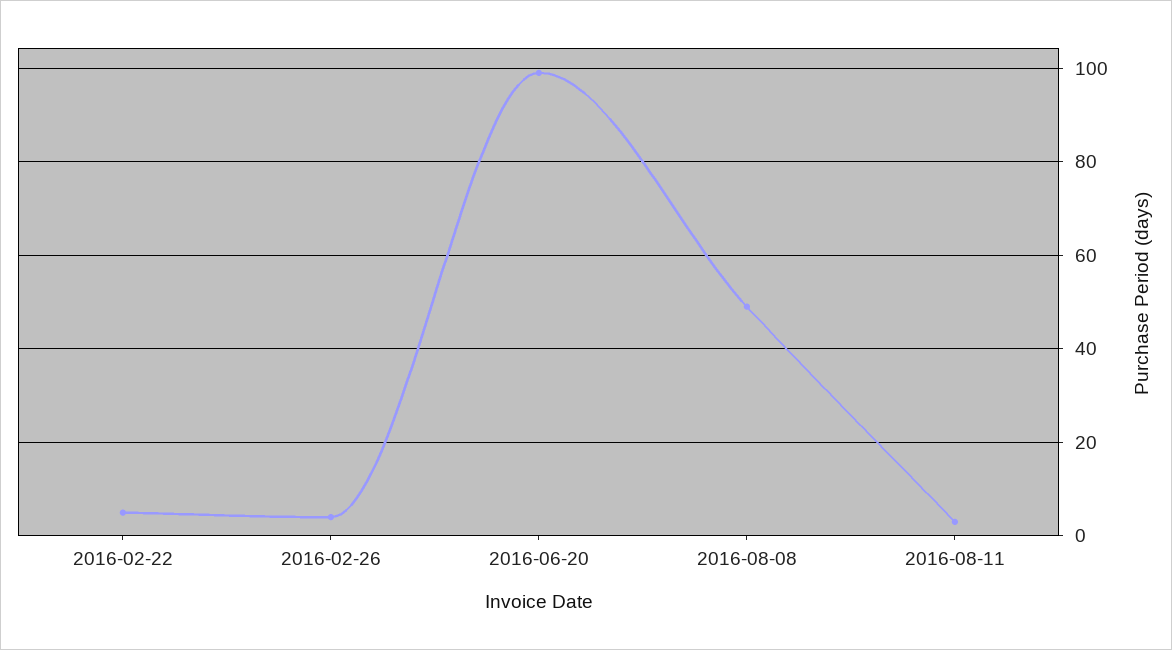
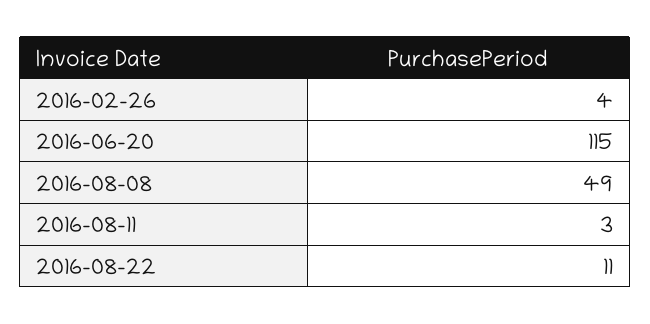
2016-02-22: 5 -> none
2016-06-20: 100 -> 115
2016-08-22: none -> 11

